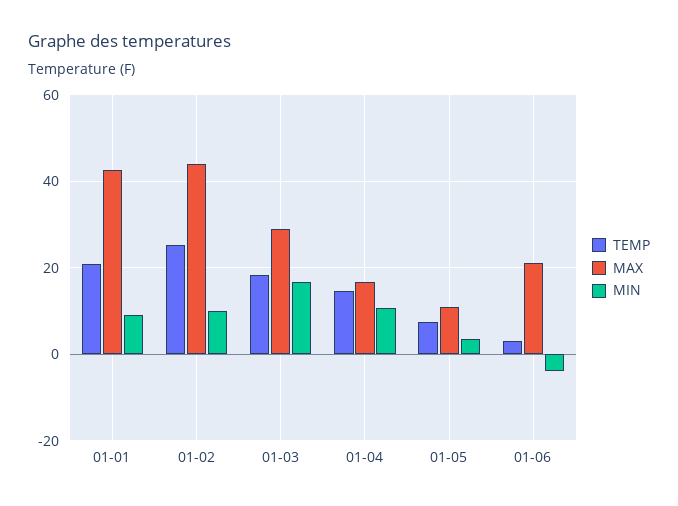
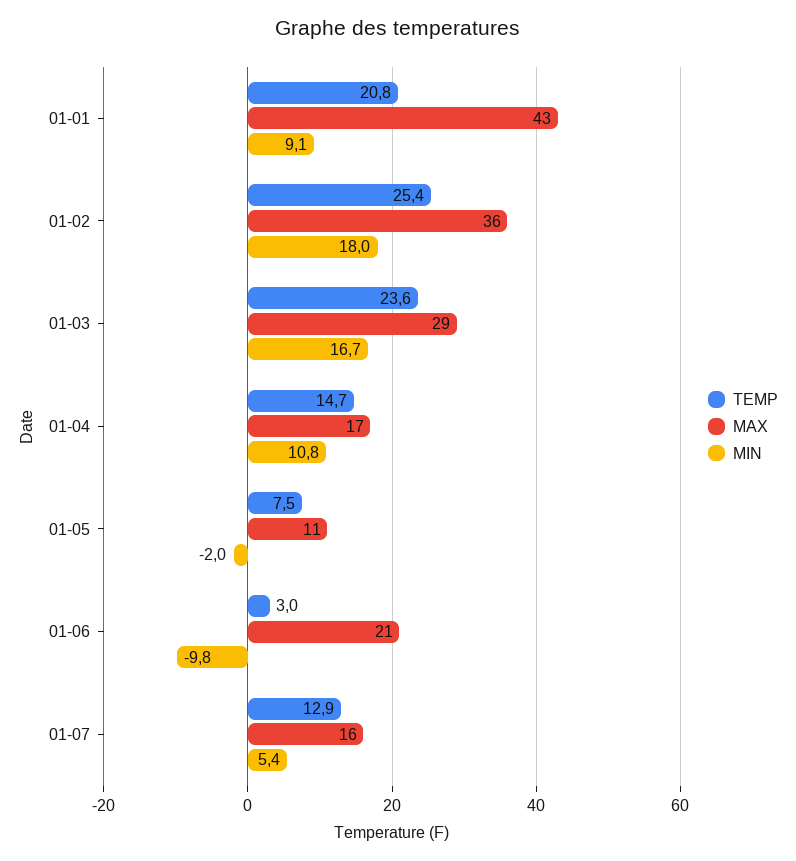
MAX, 01-02: 44 -> 36
MIN, 01-02: 10 -> 18
TEMP, 01-03: 18 -> 23.6
MIN, 01-05: 4 -> -2
MIN, 01-06: -4 -> -9.8
TEMP, 01-07: none -> 12.9
MAX, 01-07: none -> 16
MIN, 01-07: none -> 5.4

